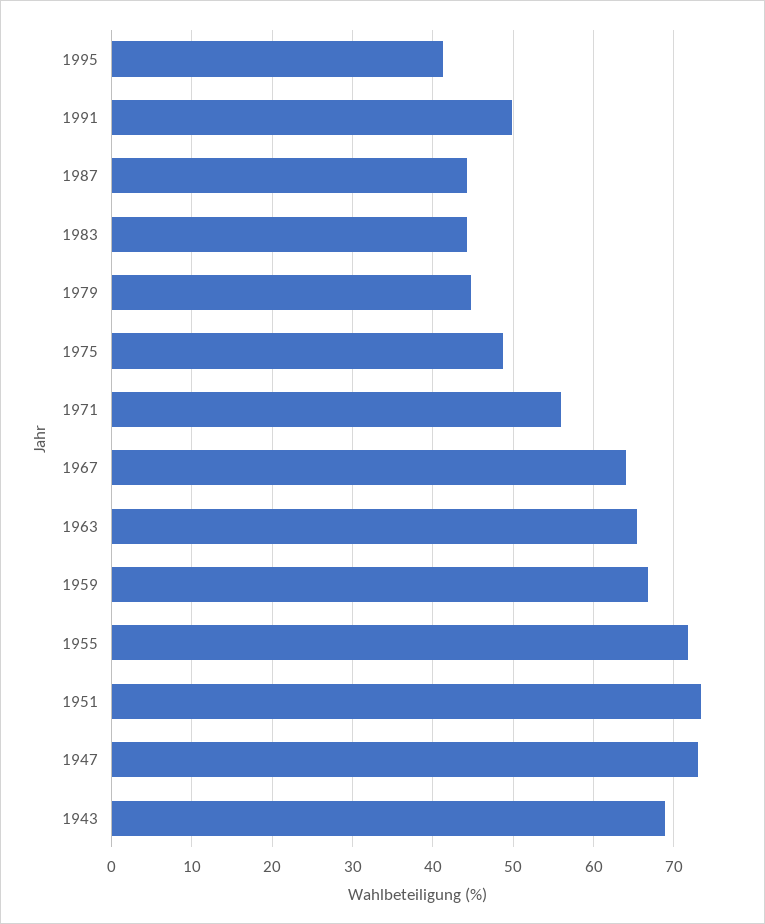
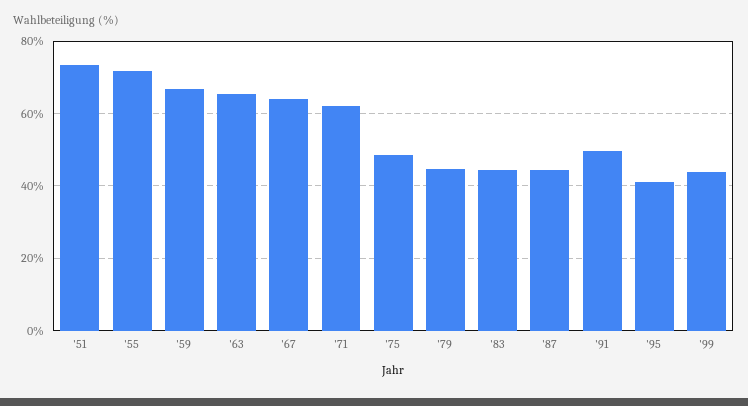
1971: 56 -> 62
1947: 73 -> none
1943: 69 -> none
'99: none -> 44

